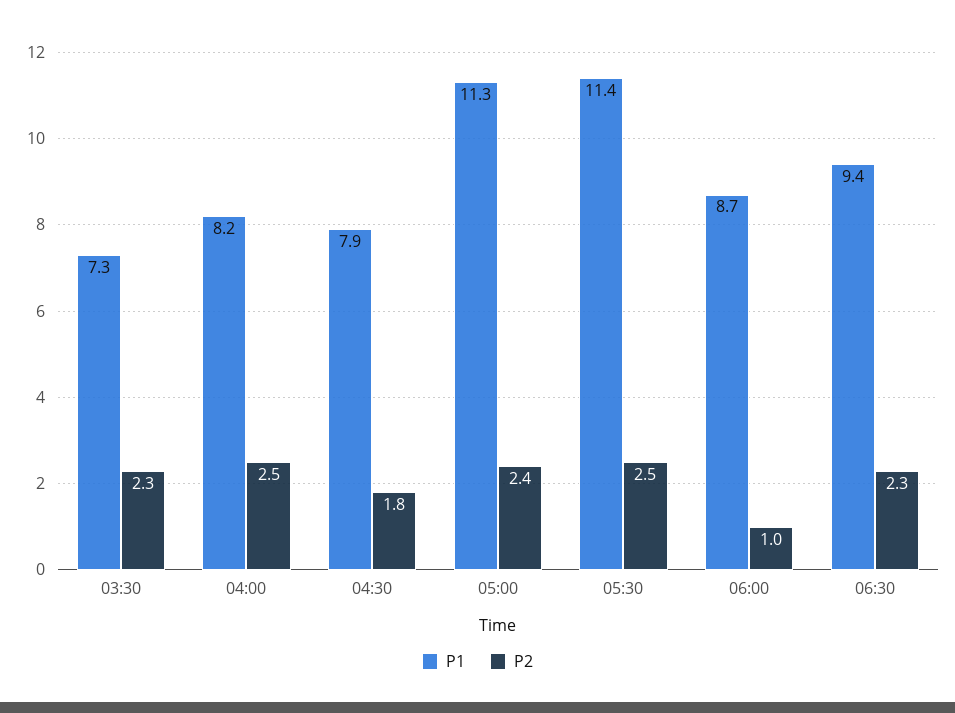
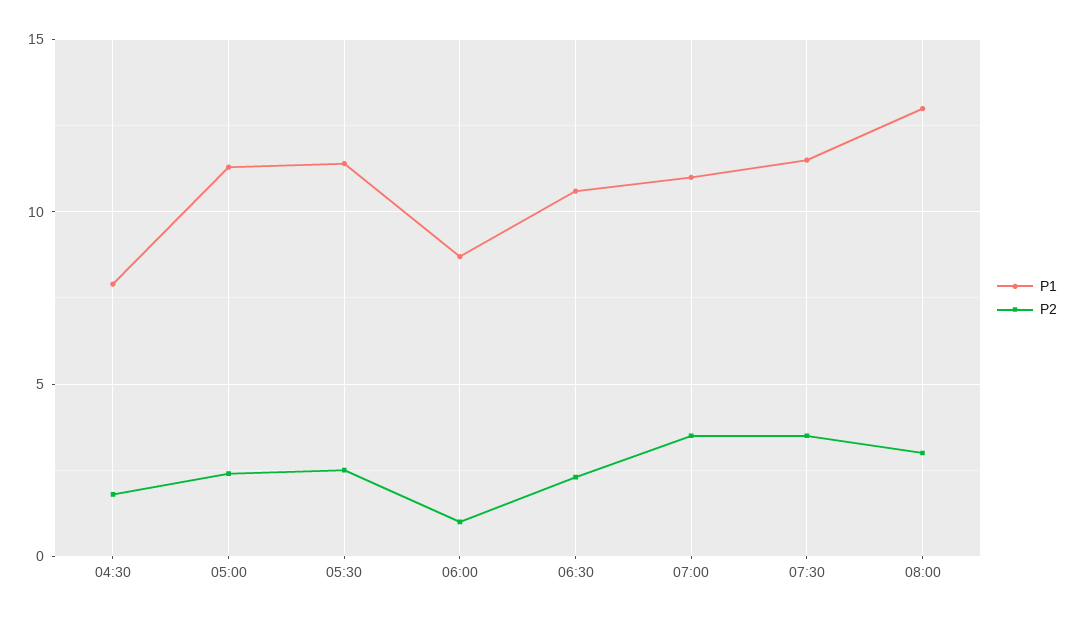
P1, 03:30: 7.3 -> none
P2, 03:30: 2.3 -> none
P1, 04:00: 8.2 -> none
P2, 04:00: 2.5 -> none
P1, 06:30: 9.4 -> 10.5
P1, 07:00: none -> 11
P2, 07:00: none -> 3.5
P1, 07:30: none -> 11.5
P2, 07:30: none -> 3.5
P1, 08:00: none -> 13
P2, 08:00: none -> 3

